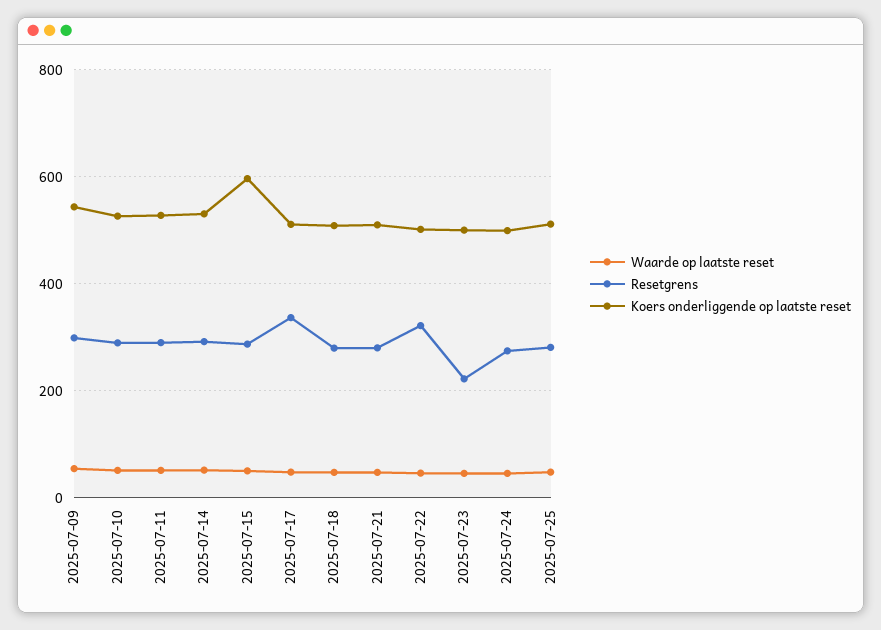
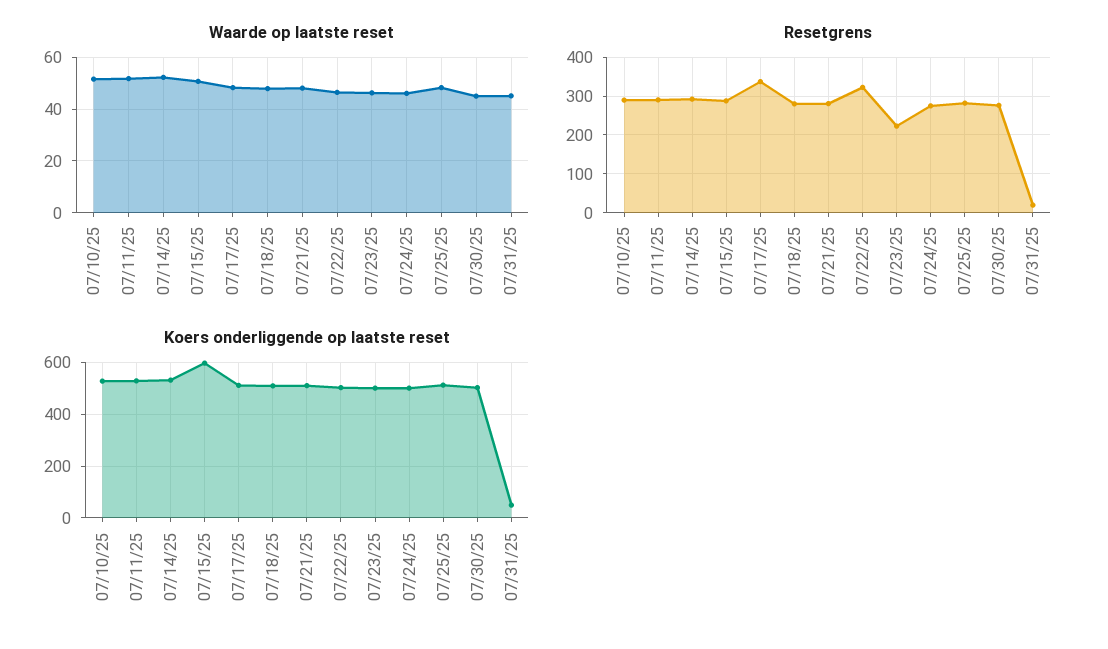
Waarde op laatste reset, 2025-07-09: 60 -> none
Resetgrens, 2025-07-09: 300 -> none
Koers onderliggende op laatste reset, 2025-07-09: 540 -> none
Waarde op laatste reset, 07/30/25: none -> 45
Waarde op laatste reset, 07/31/25: none -> 45
Resetgrens, 07/30/25: none -> 280
Resetgrens, 07/31/25: none -> 20
Koers onderliggende op laatste reset, 07/30/25: none -> 500
Koers onderliggende op laatste reset, 07/31/25: none -> 50

